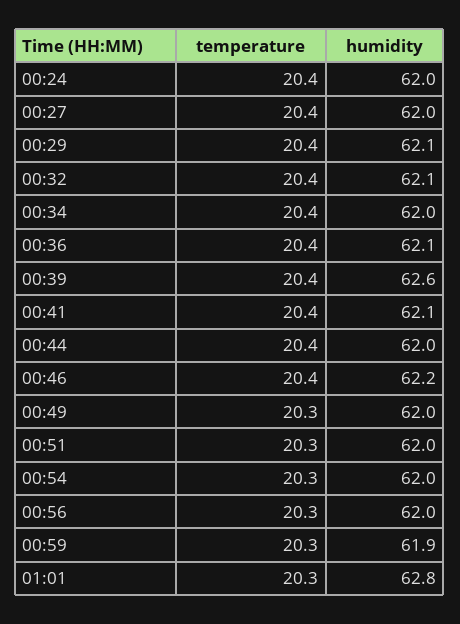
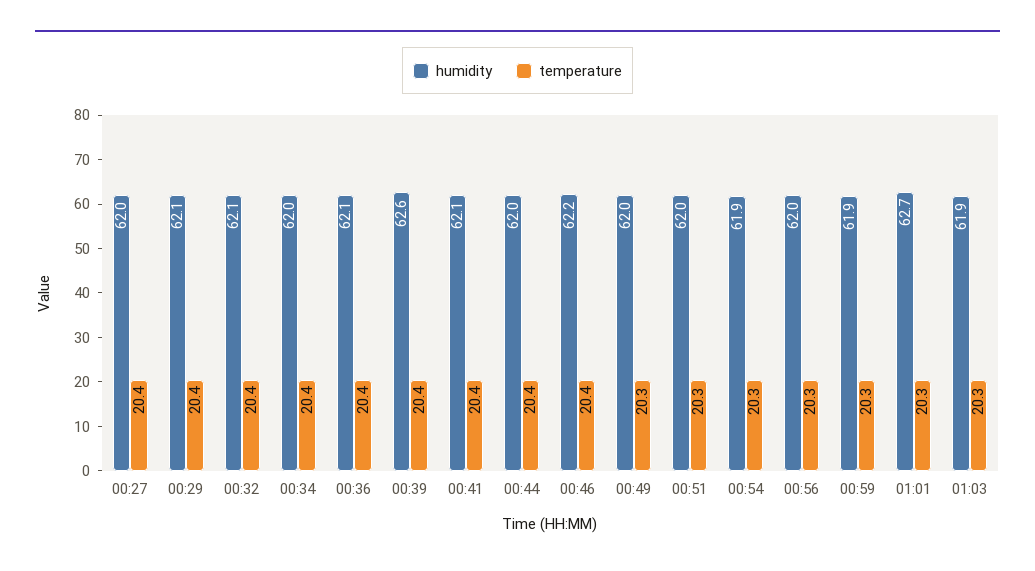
temperature, 00:24: 20.4 -> none
humidity, 00:24: 62 -> none
humidity, 00:54: 62 -> 61.9
humidity, 01:01: 62.8 -> 62.7
humidity, 01:03: none -> 61.9
temperature, 01:03: none -> 20.3

